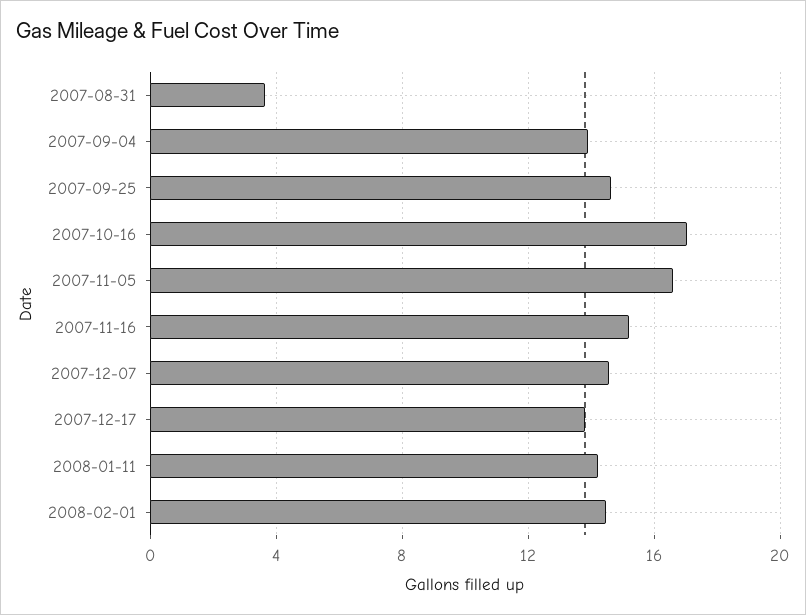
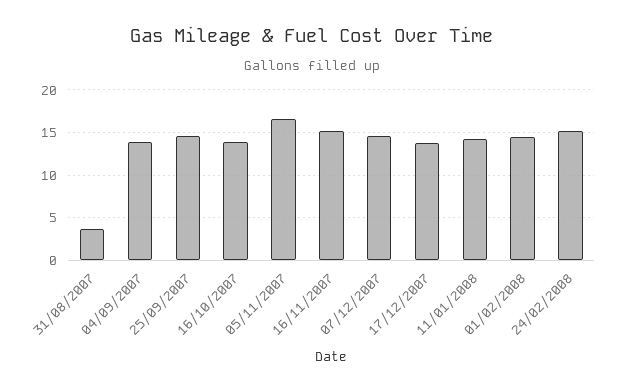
2007-10-16: 17 -> 14
24/02/2008: none -> 15

